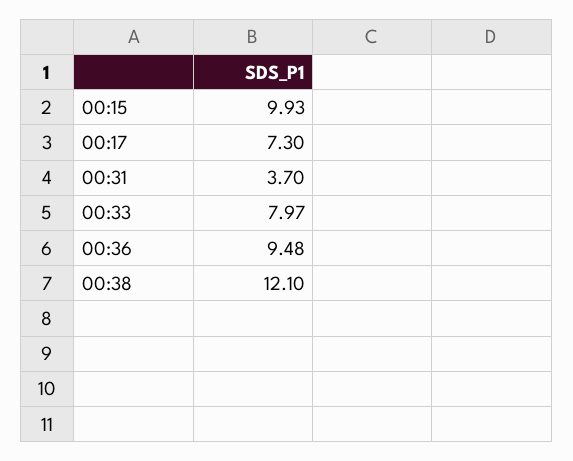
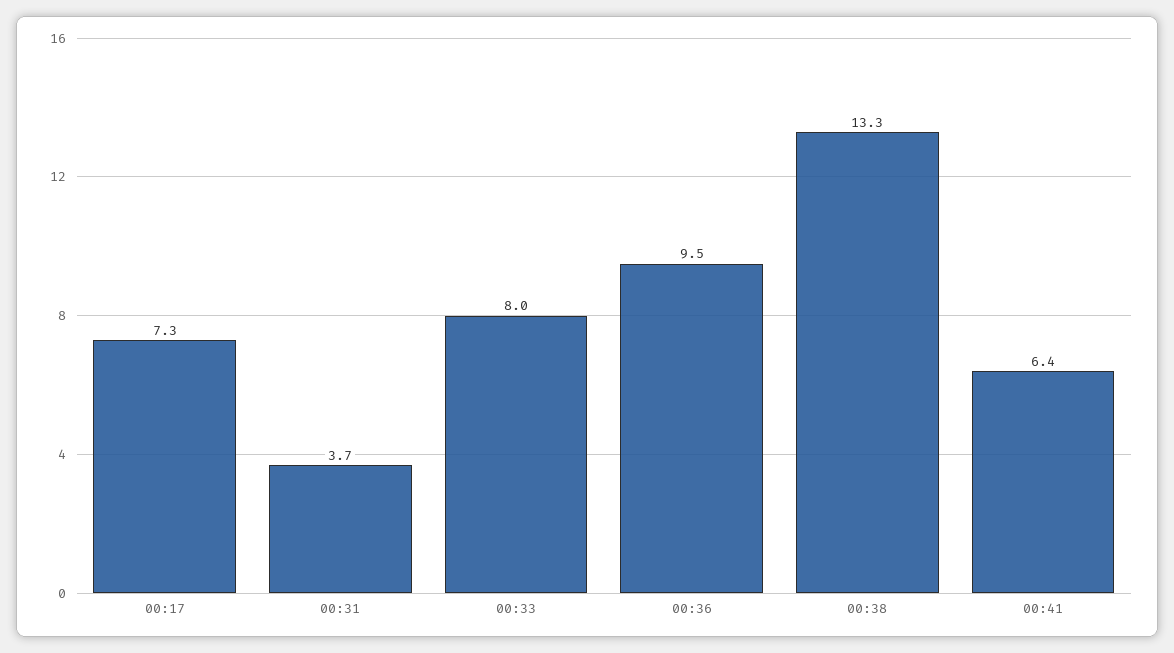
00:15: 9.93 -> none
00:38: 12.1 -> 13.3
00:41: none -> 6.4

